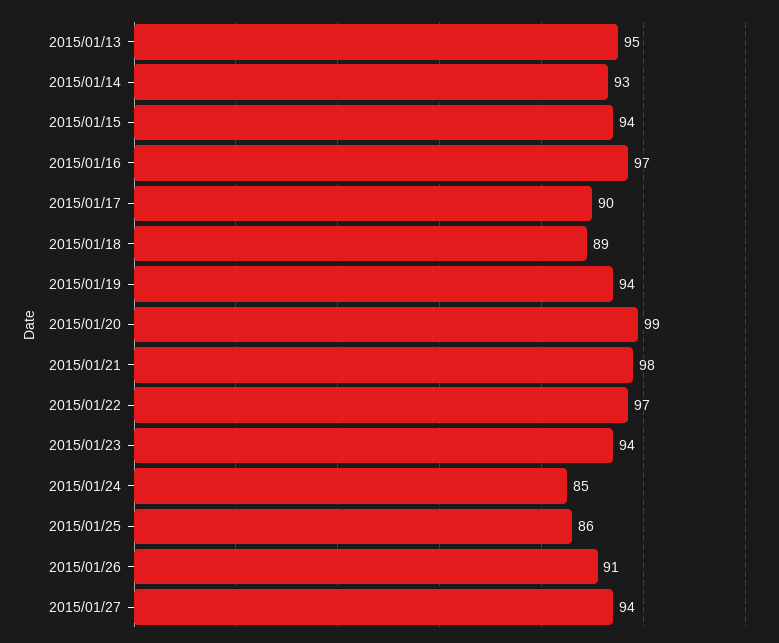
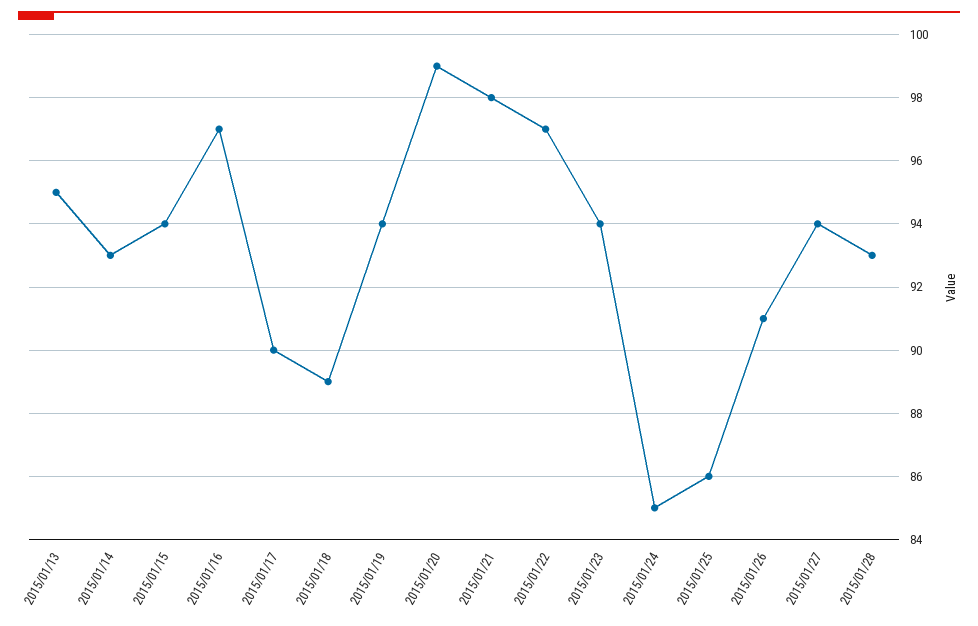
2015/01/28: none -> 93

